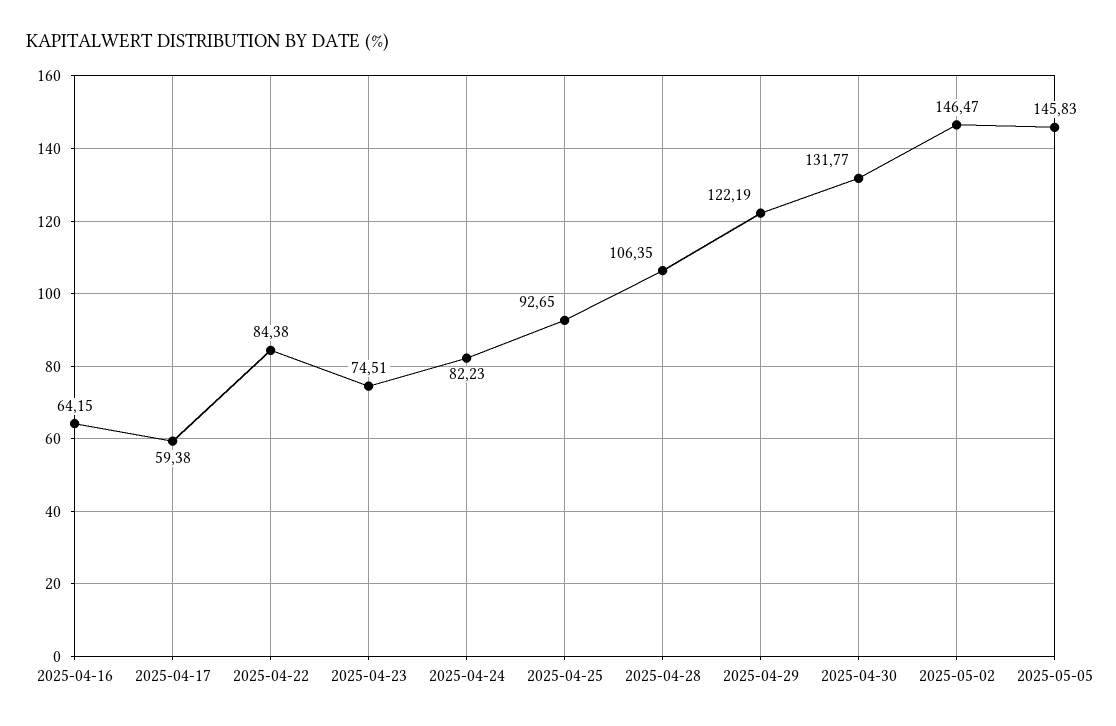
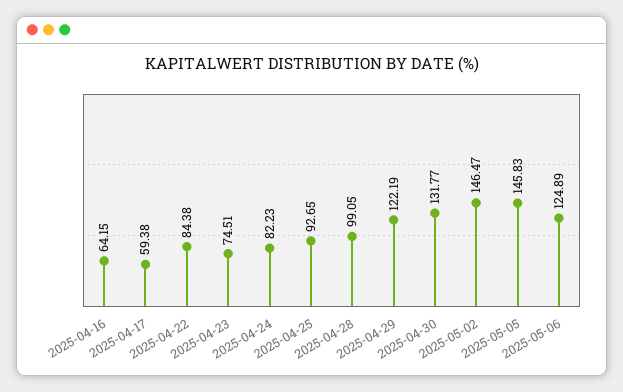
2025-04-28: 106.35 -> 99.05
2025-05-06: none -> 124.89

